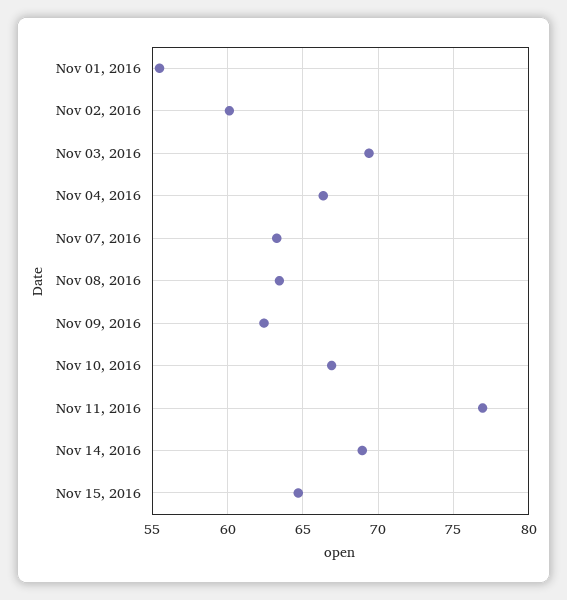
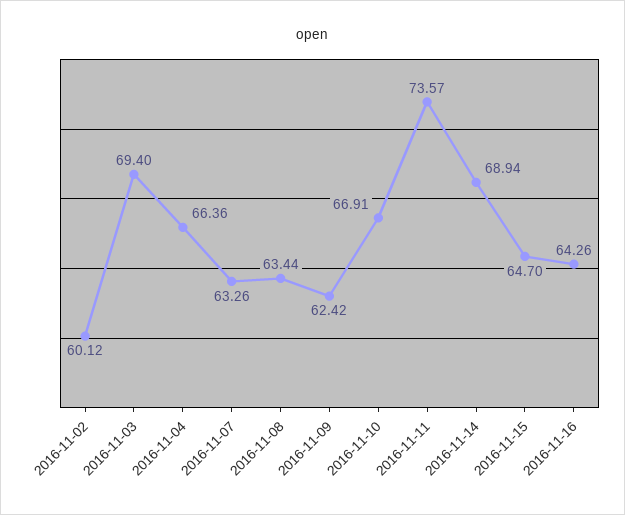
Nov 01, 2016: 55.5 -> none
Nov 11, 2016: 77 -> 73.57
2016-11-16: none -> 64.26

